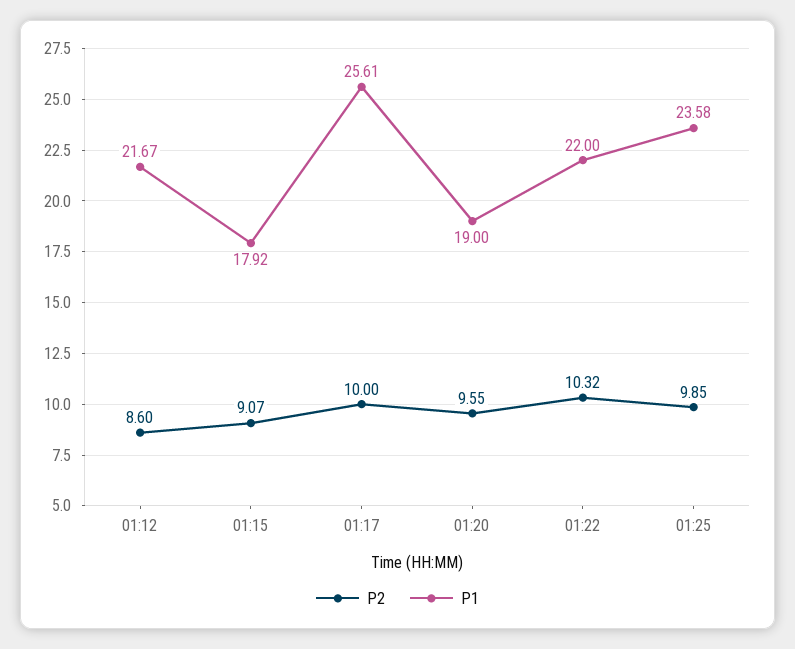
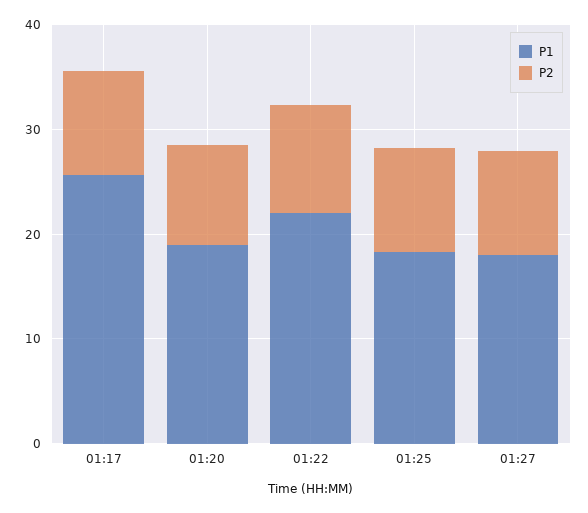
P2, 01:12: 8.6 -> none
P1, 01:12: 21.67 -> none
P2, 01:15: 9.07 -> none
P1, 01:15: 17.92 -> none
P1, 01:25: 23.58 -> 18
P1, 01:27: none -> 18
P2, 01:27: none -> 10

